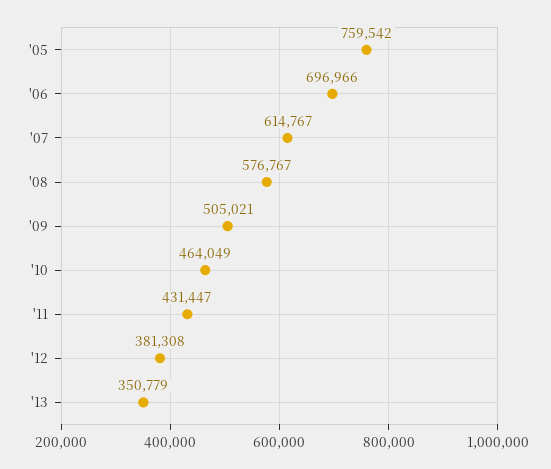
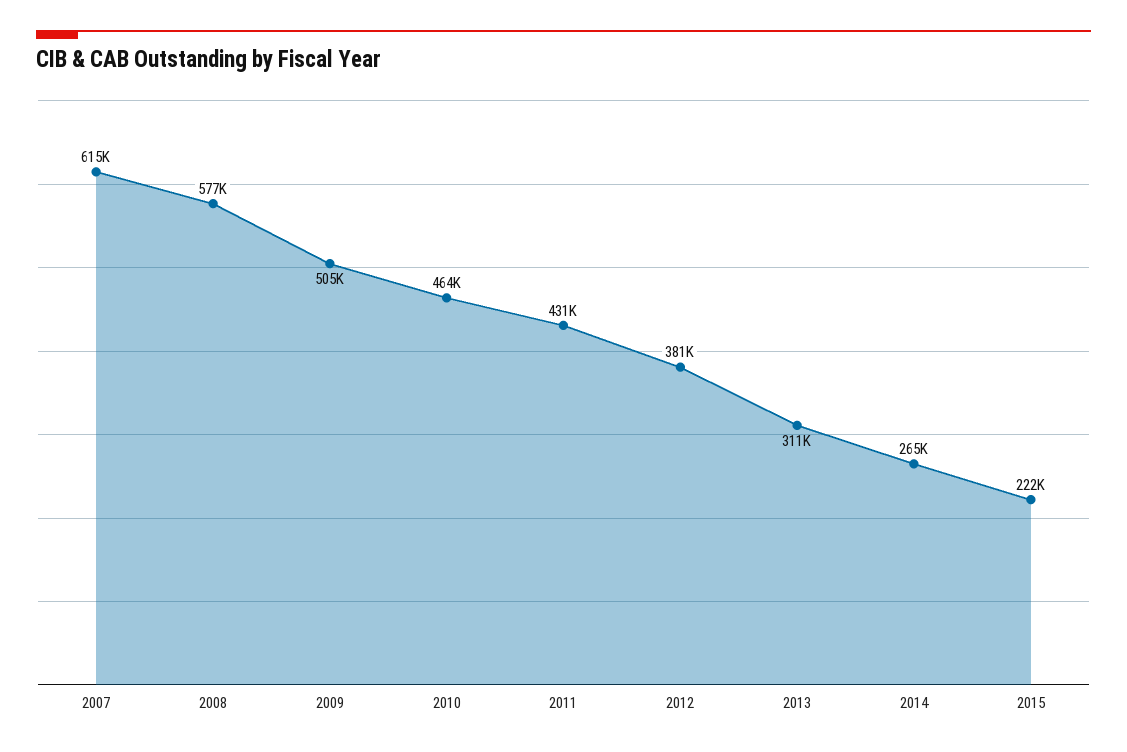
'05: 759542 -> none
'06: 696966 -> none
'13: 350779 -> 311000
2014: none -> 265000
2015: none -> 222000

